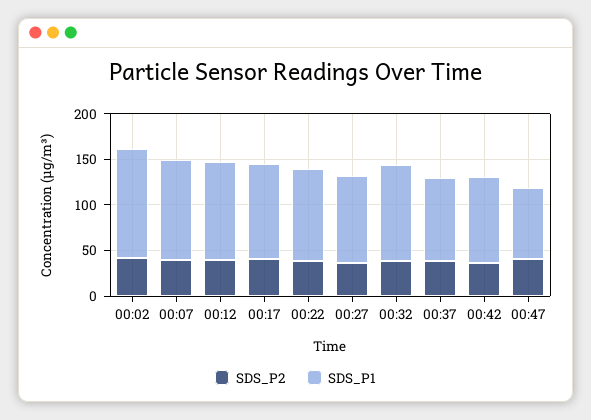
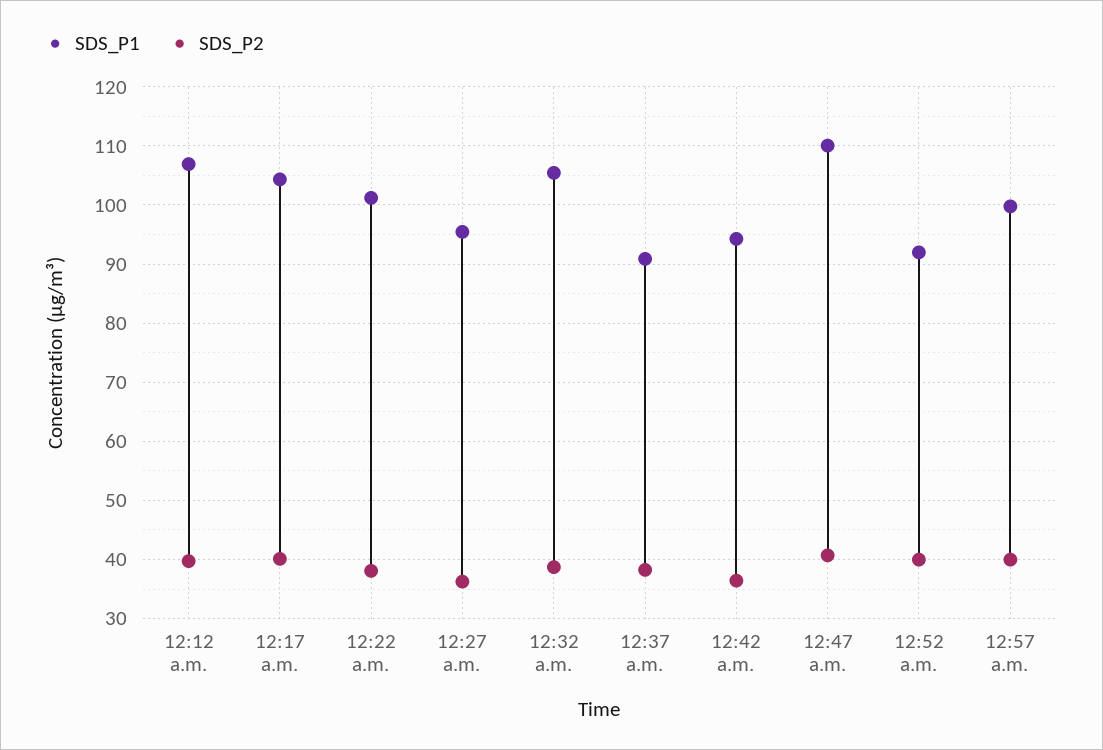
SDS_P2, 00:02: 40 -> none
SDS_P1, 00:02: 120 -> none
SDS_P2, 00:07: 40 -> none
SDS_P1, 00:07: 110 -> none
SDS_P1, 00:47: 80 -> 110
SDS_P1, 12:52 a.m.: none -> 92
SDS_P2, 12:52 a.m.: none -> 40
SDS_P1, 12:57 a.m.: none -> 100
SDS_P2, 12:57 a.m.: none -> 40

